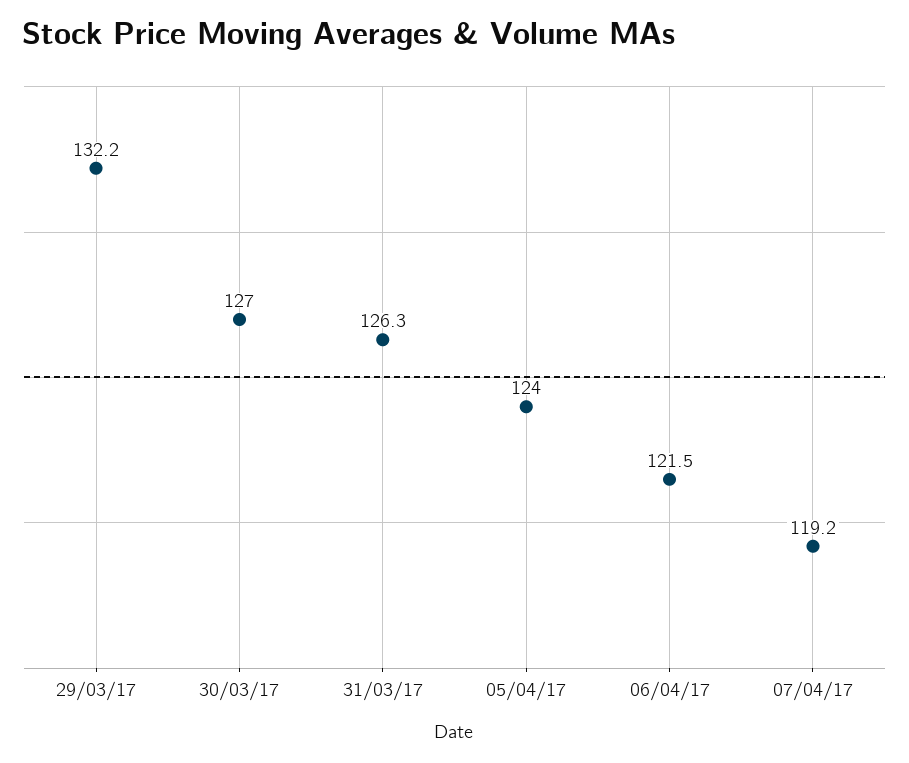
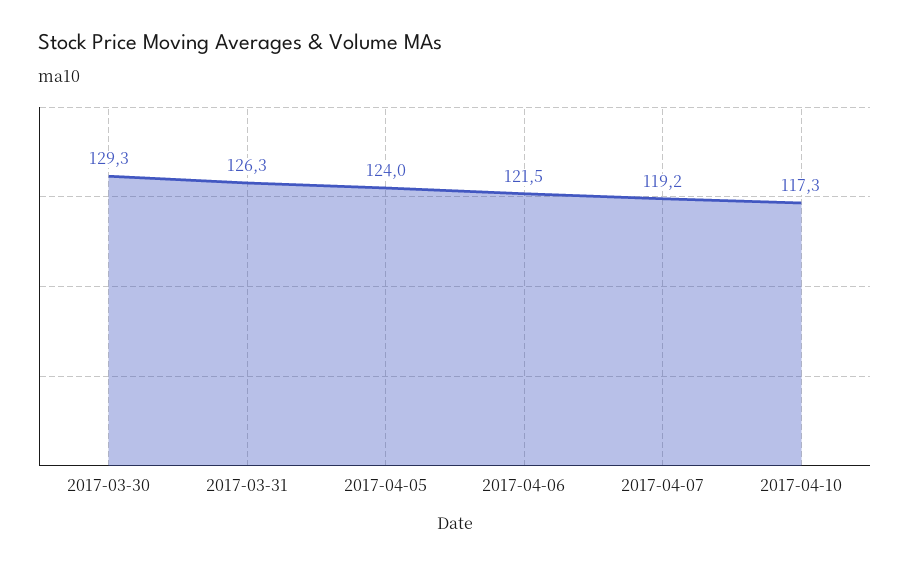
29/03/17: 132.2 -> none
30/03/17: 127 -> 129.3
2017-04-10: none -> 117.3

